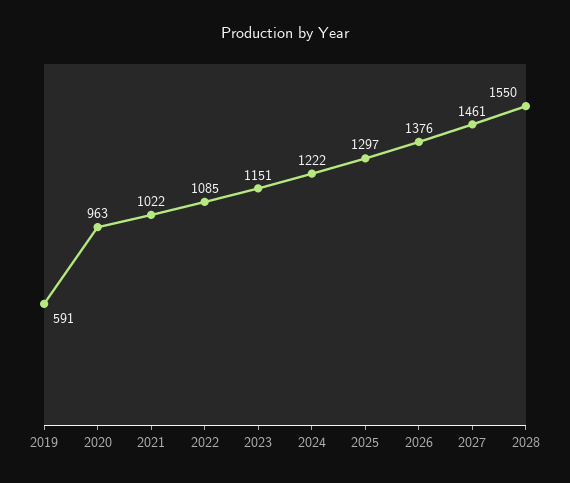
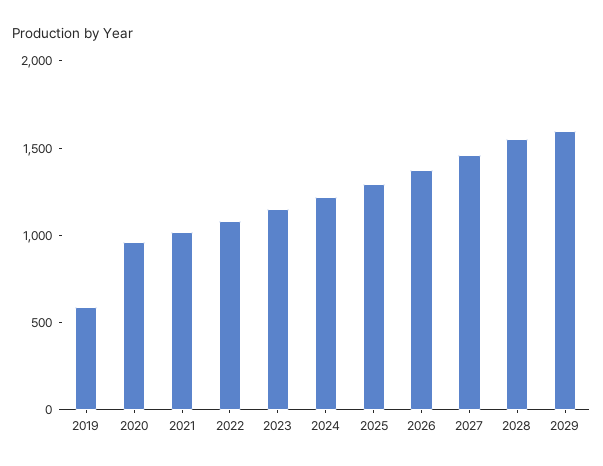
2029: none -> 1600

